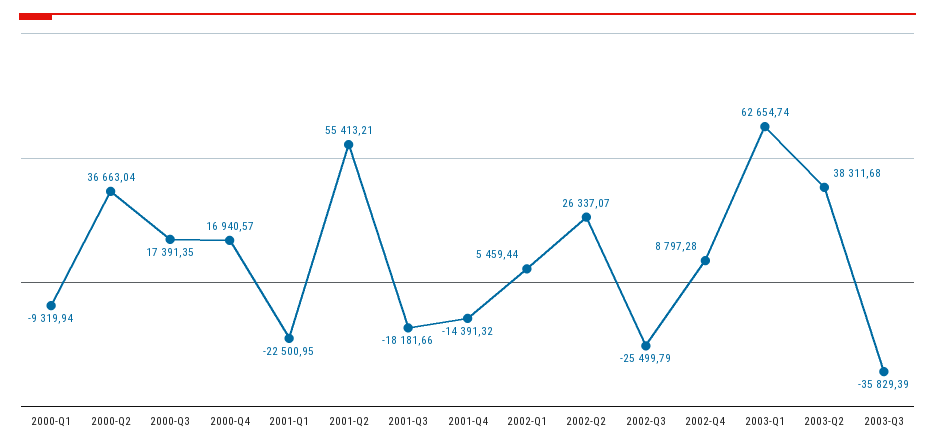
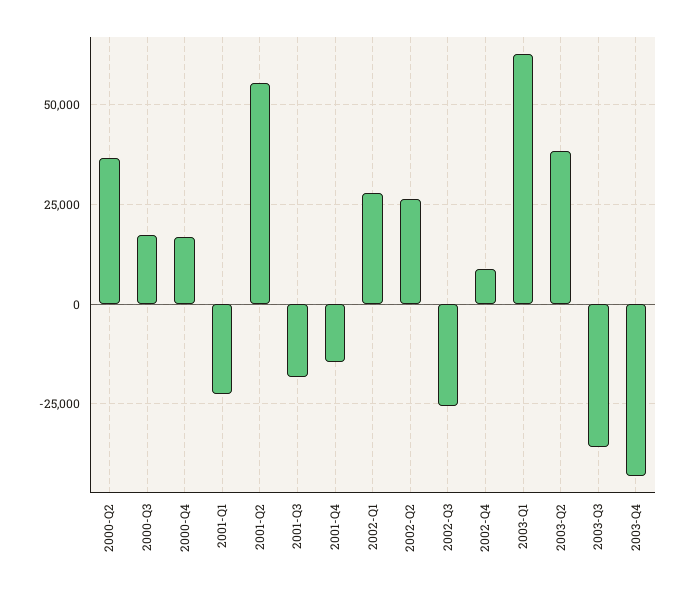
2000-Q1: -9319.94 -> none
2002-Q1: 5459.44 -> 27500
2003-Q4: none -> -42500

